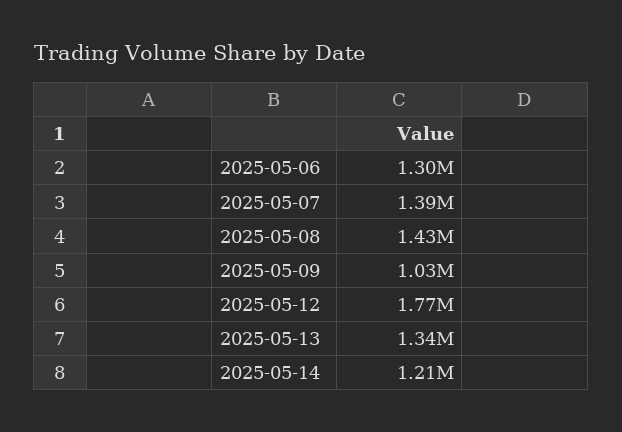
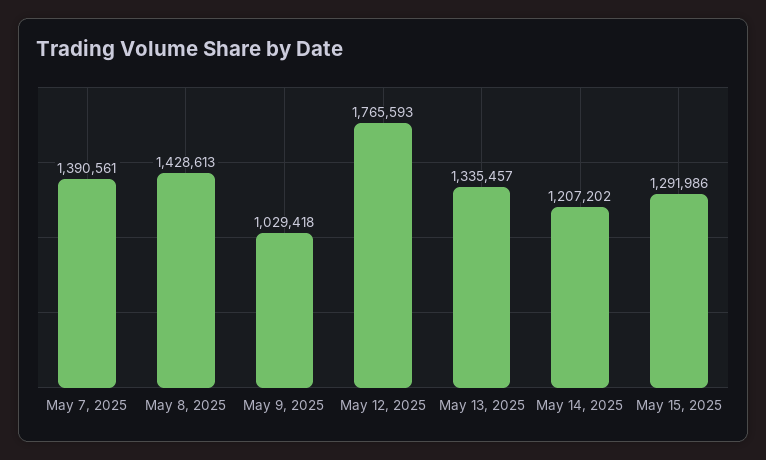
2025-05-06: 1300000 -> none
May 15, 2025: none -> 1291986

